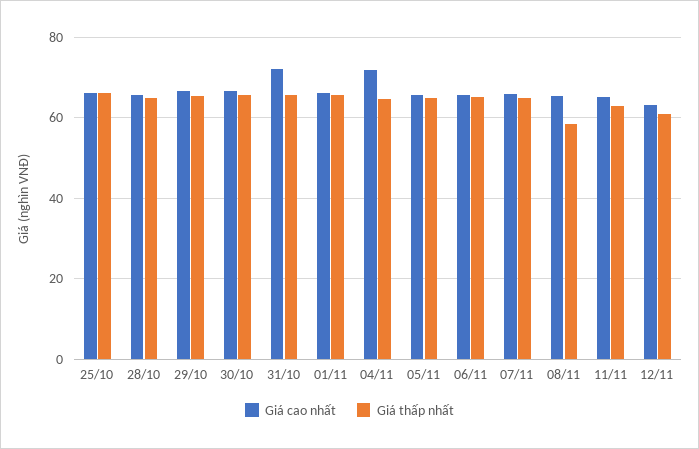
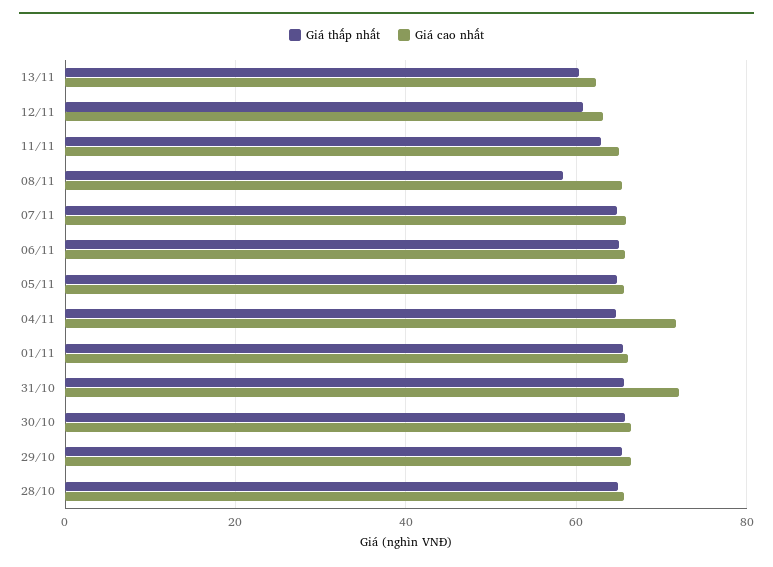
Giá cao nhất, 25/10: 66 -> none
Giá thấp nhất, 25/10: 66 -> none
Giá thấp nhất, 13/11: none -> 60
Giá cao nhất, 13/11: none -> 62

